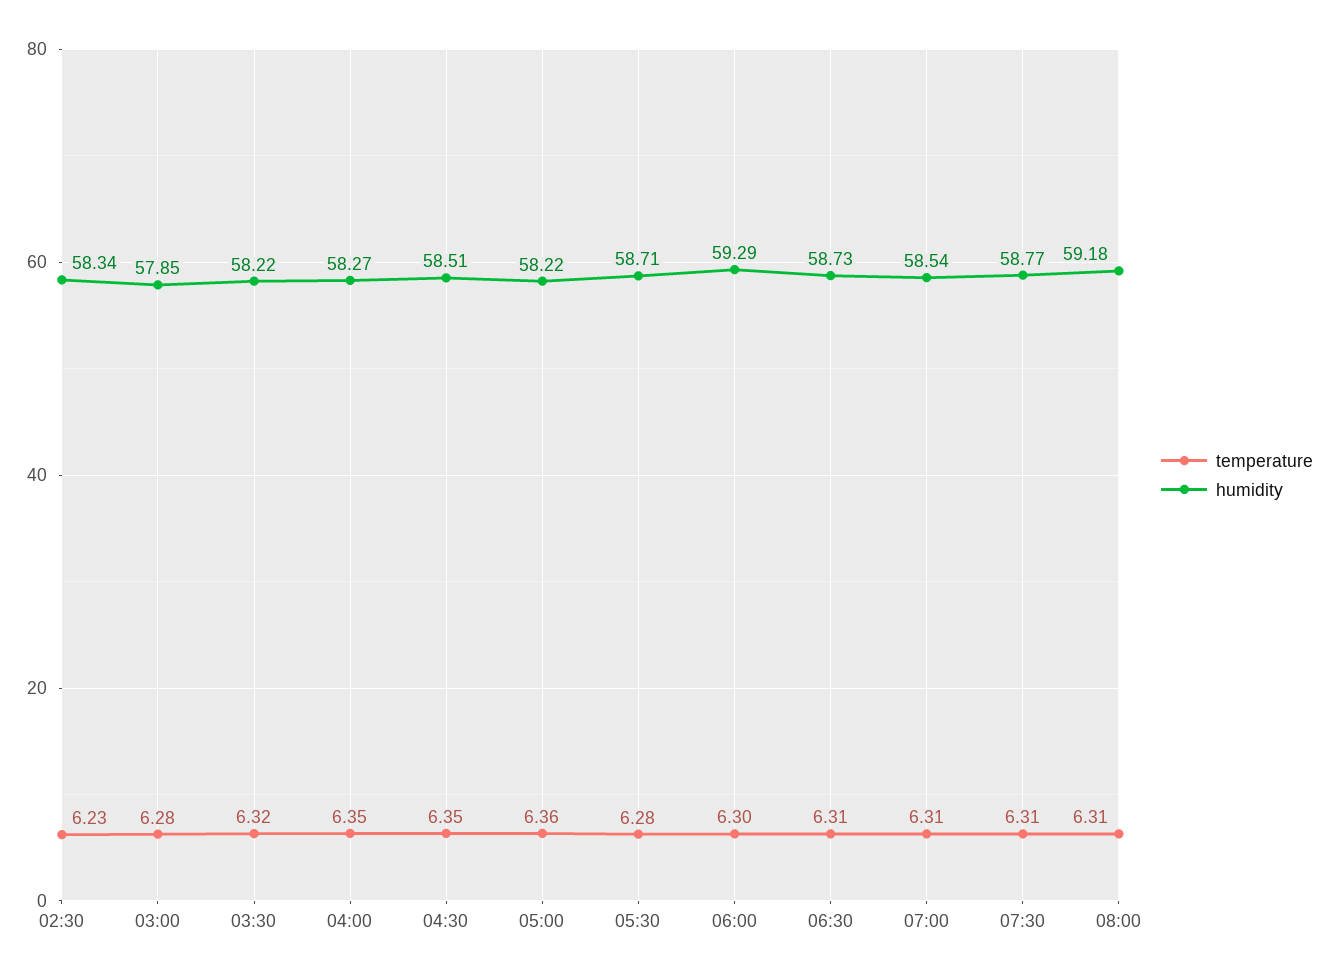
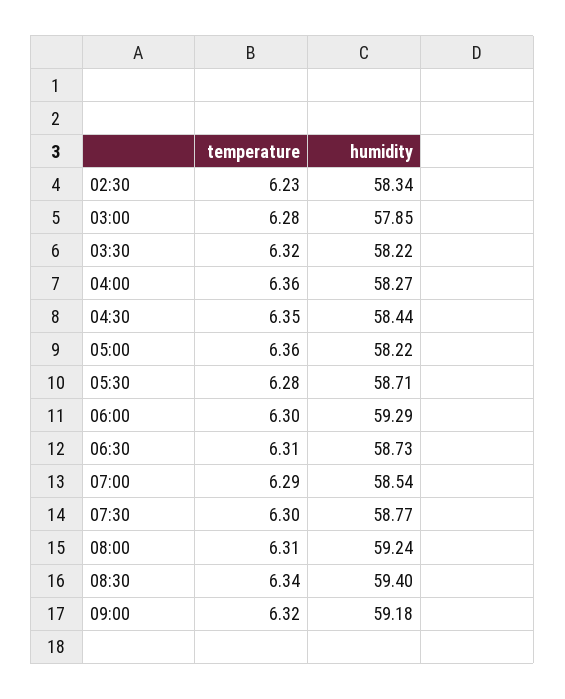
temperature, 04:00: 6.35 -> 6.36
humidity, 04:30: 58.51 -> 58.44
temperature, 07:00: 6.31 -> 6.29
temperature, 07:30: 6.31 -> 6.3
humidity, 08:00: 59.18 -> 59.24
temperature, 08:30: none -> 6.34
humidity, 08:30: none -> 59.4
temperature, 09:00: none -> 6.32
humidity, 09:00: none -> 59.18

